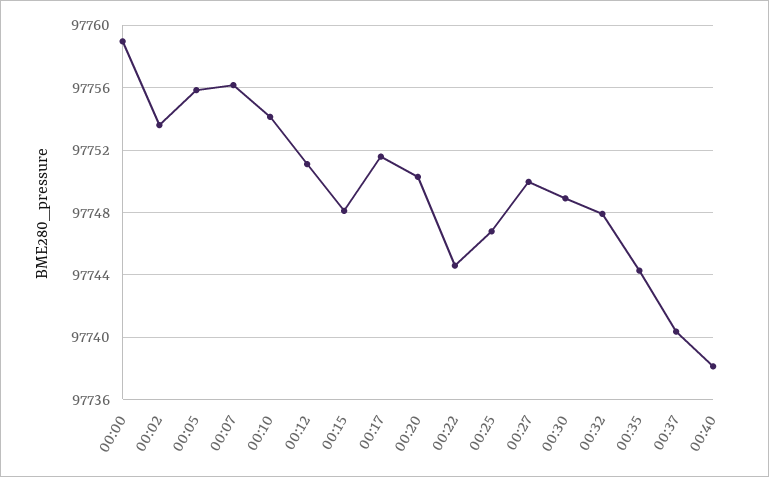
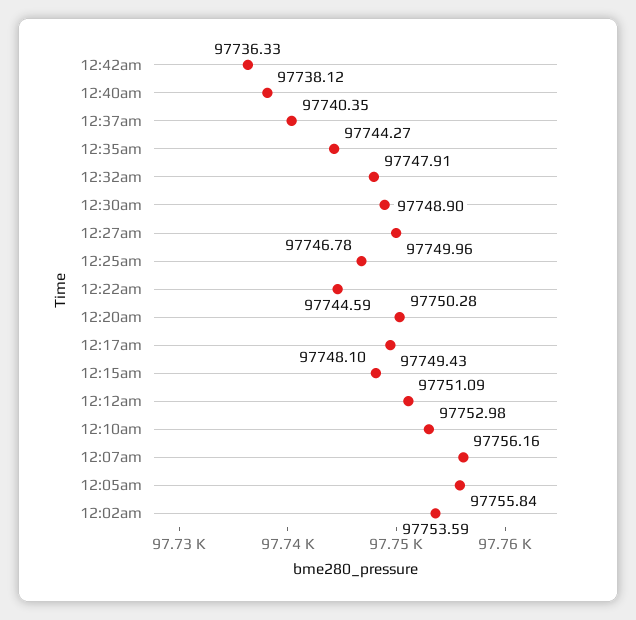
00:00: 97759 -> none
00:10: 97754 -> 97752.98
00:17: 97751.5 -> 97749.43
12:42am: none -> 97736.33

